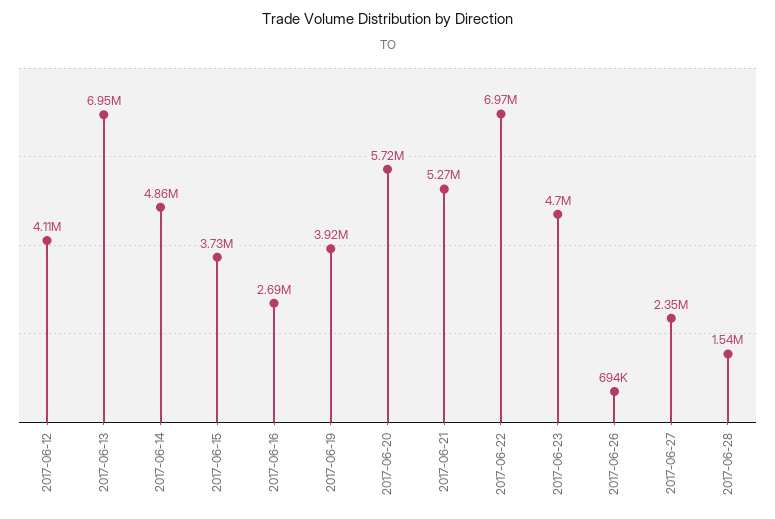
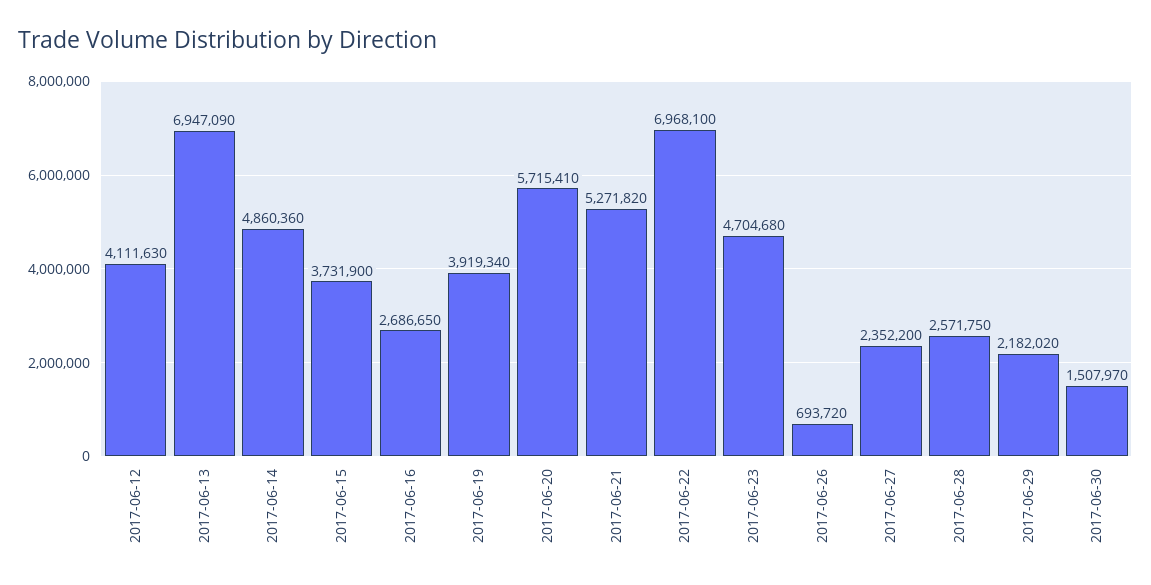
2017-06-28: 1540000 -> 2571750
2017-06-29: none -> 2182020
2017-06-30: none -> 1507970

